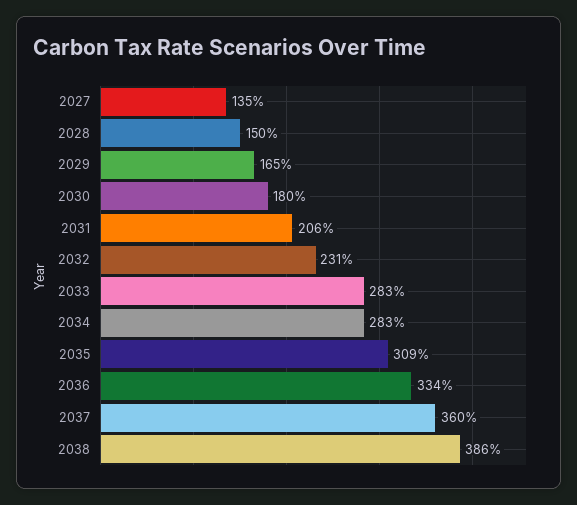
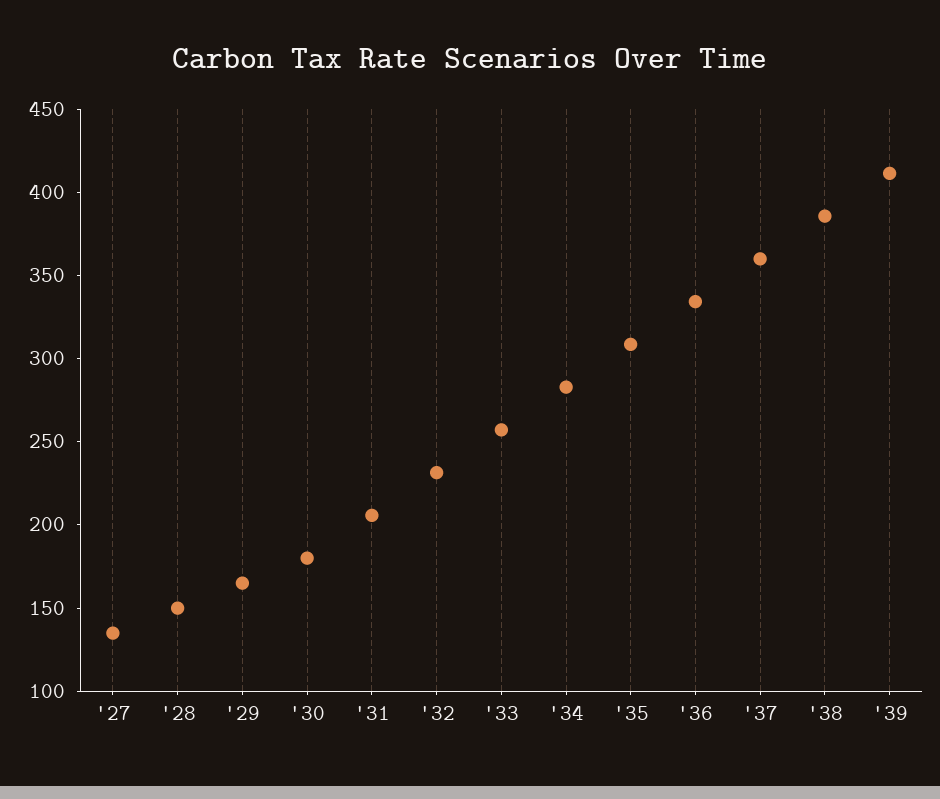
2033: 283 -> 260
'39: none -> 410

